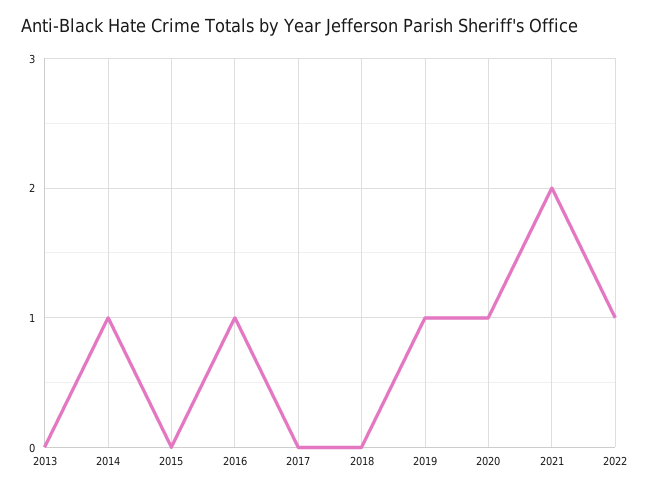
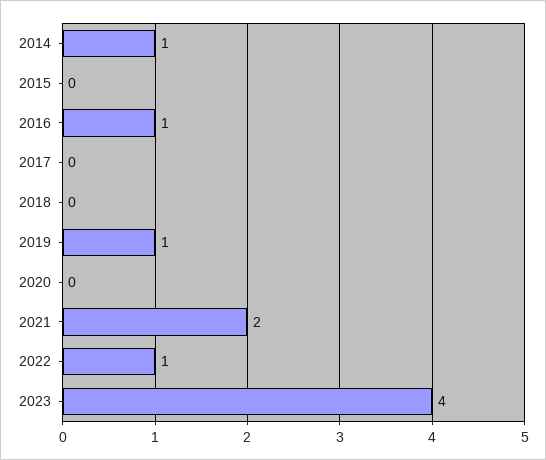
2013: 0 -> none
2020: 1 -> 0
2023: none -> 4

